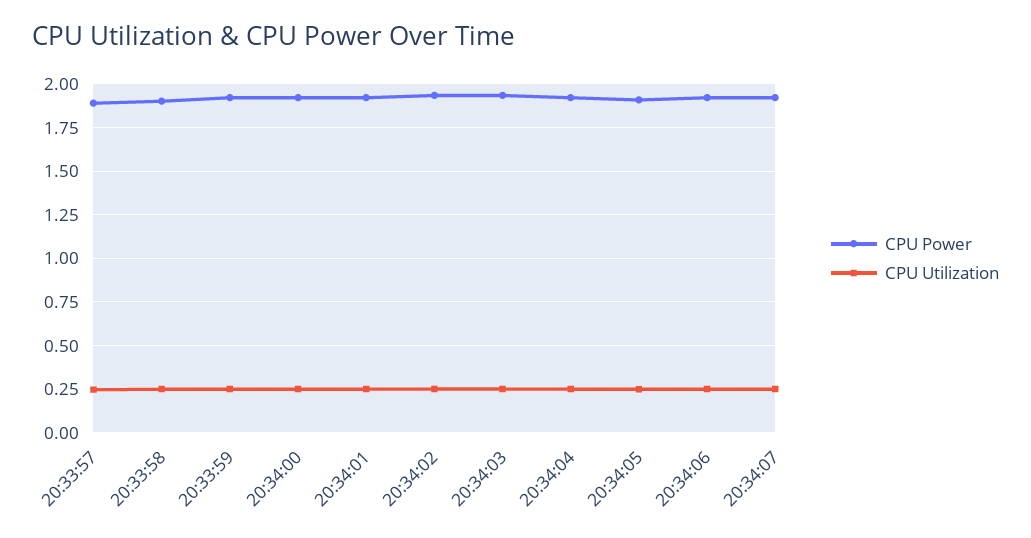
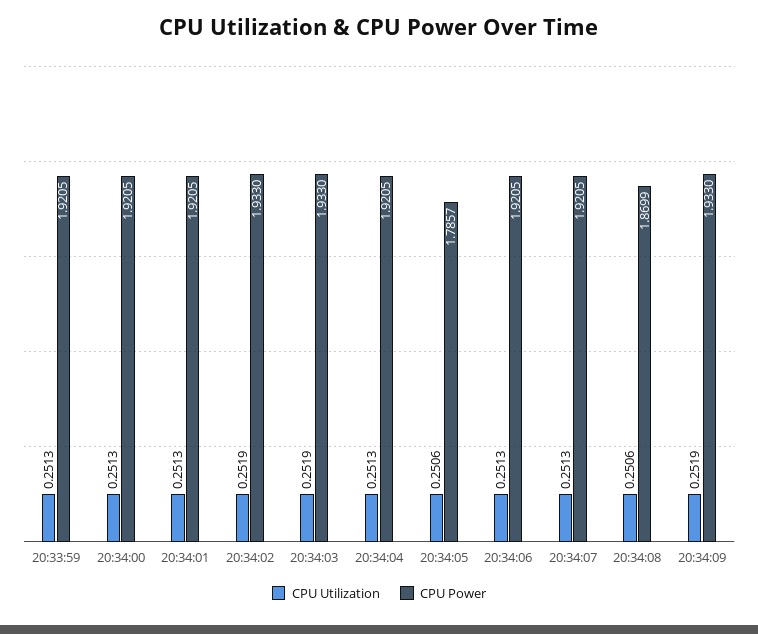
CPU Power, 20:33:57: 1.9 -> none
CPU Utilization, 20:33:57: 0.25 -> none
CPU Power, 20:33:58: 1.9 -> none
CPU Utilization, 20:33:58: 0.25 -> none
CPU Power, 20:34:05: 1.9 -> 1.7857
CPU Utilization, 20:34:08: none -> 0.2506
CPU Power, 20:34:08: none -> 1.8699
CPU Utilization, 20:34:09: none -> 0.2519
CPU Power, 20:34:09: none -> 1.933

